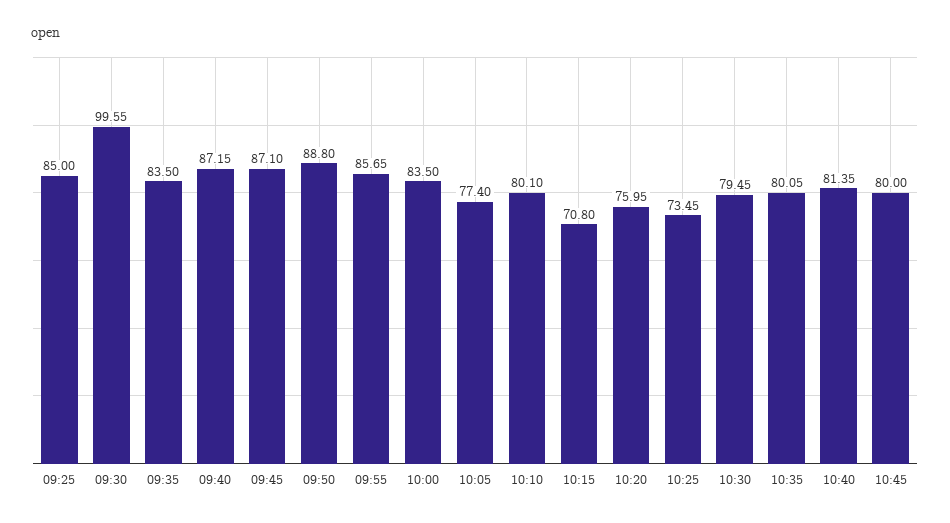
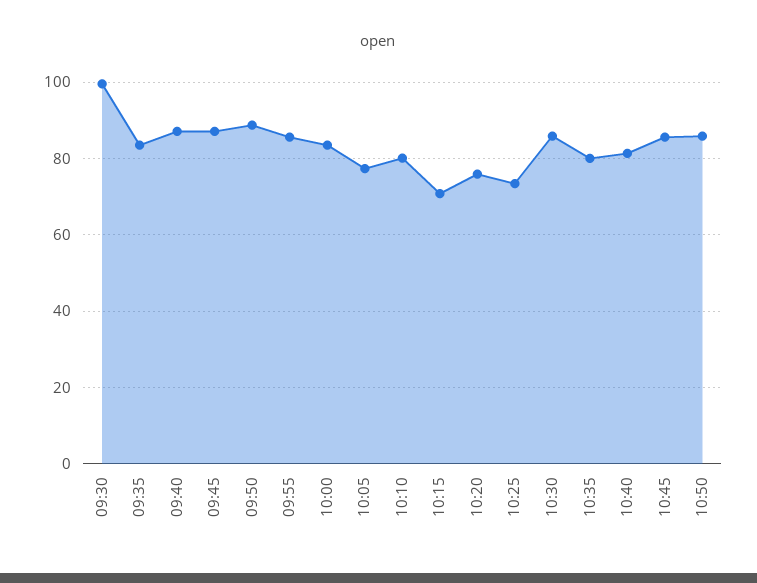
09:25: 85 -> none
10:30: 79.45 -> 86
10:45: 80 -> 86
10:50: none -> 86

